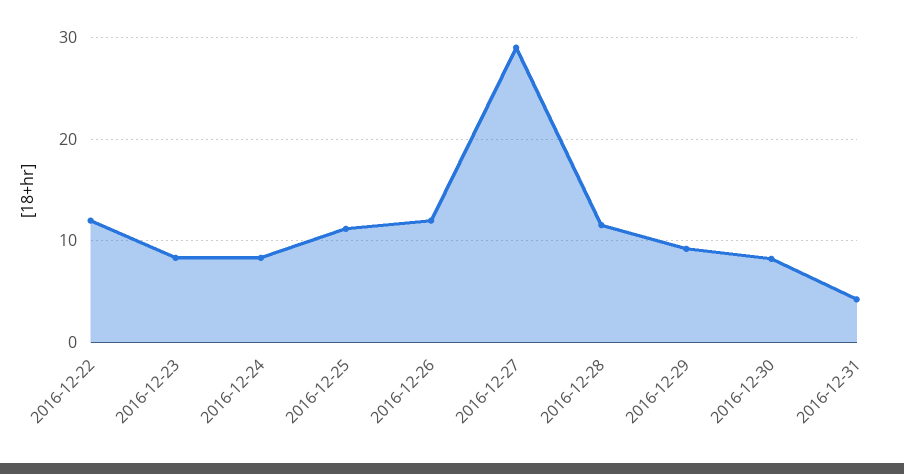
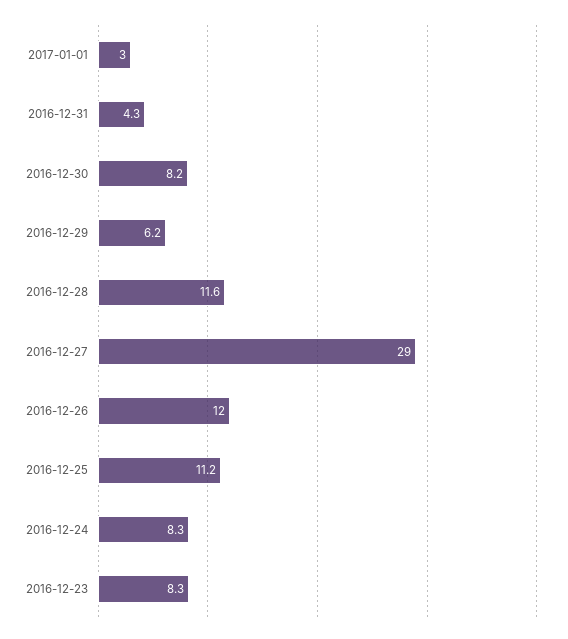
2016-12-22: 12 -> none
2016-12-29: 9 -> 6.2
2017-01-01: none -> 3

